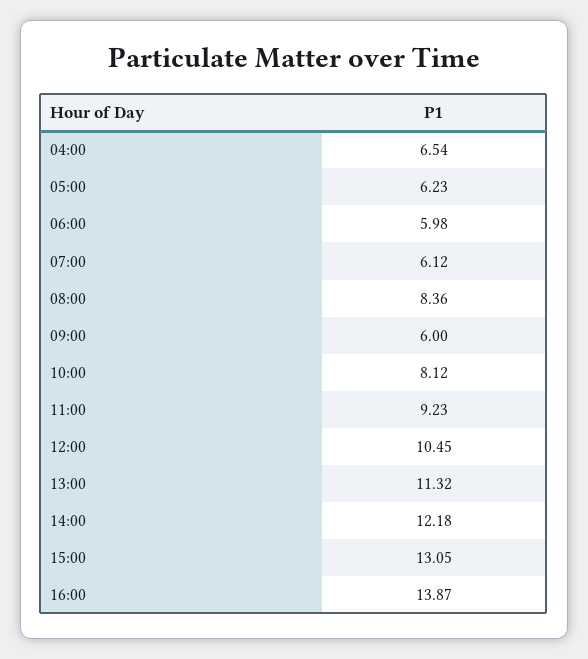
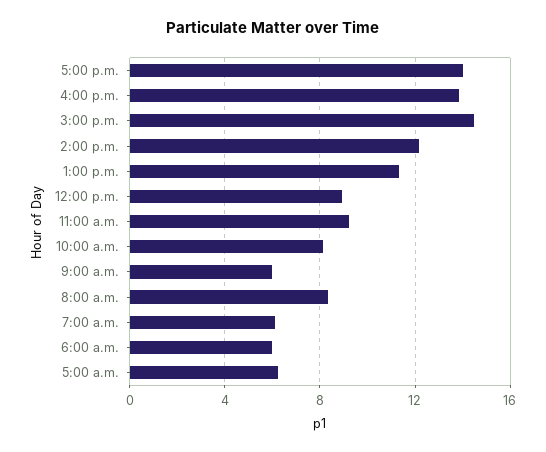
04:00: 6.54 -> none
12:00: 10.45 -> 9
15:00: 13.05 -> 14.5
5:00 p.m.: none -> 14

